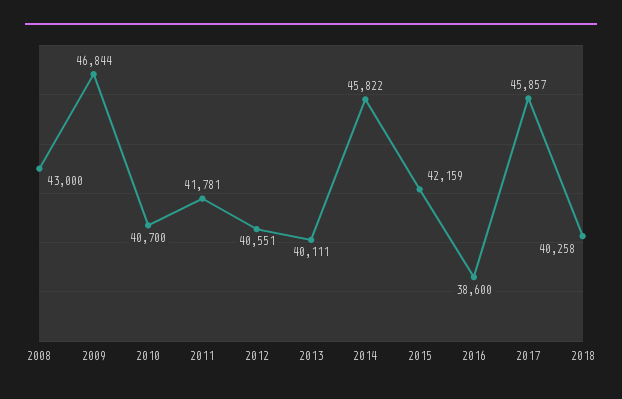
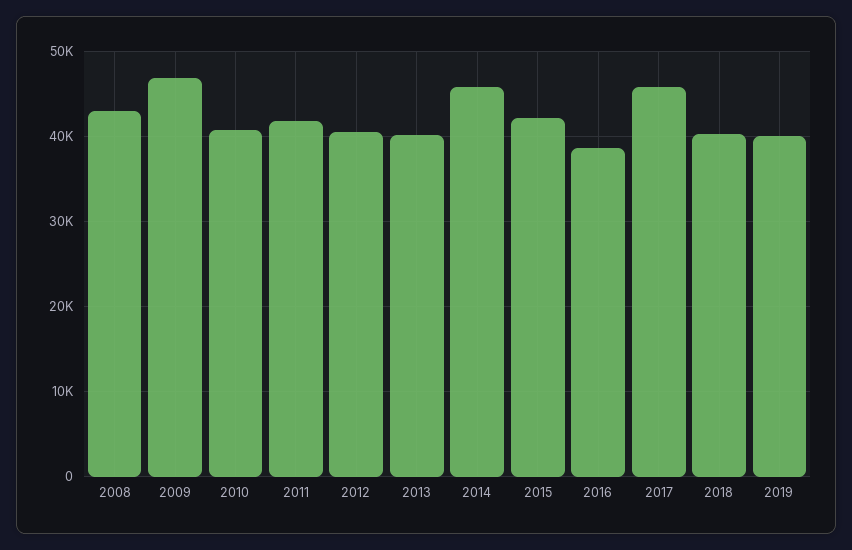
2019: none -> 40000

